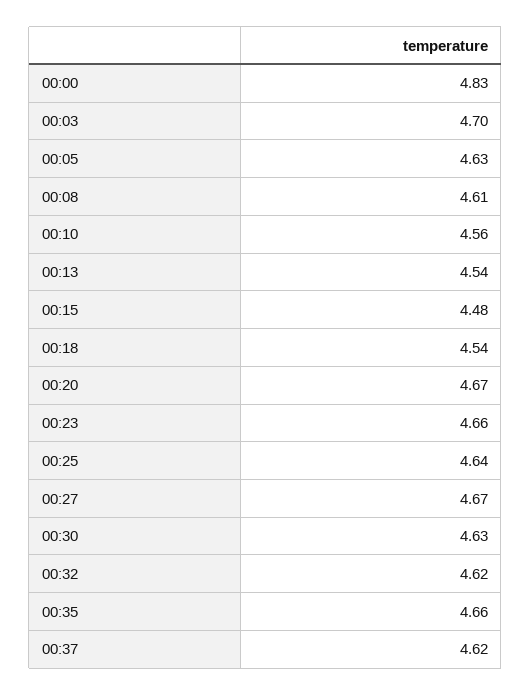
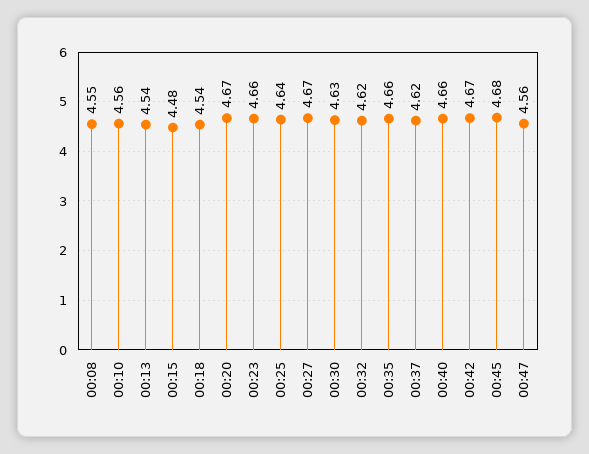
00:00: 4.83 -> none
00:03: 4.7 -> none
00:05: 4.63 -> none
00:08: 4.61 -> 4.55
00:40: none -> 4.66
00:42: none -> 4.67
00:45: none -> 4.68
00:47: none -> 4.56

